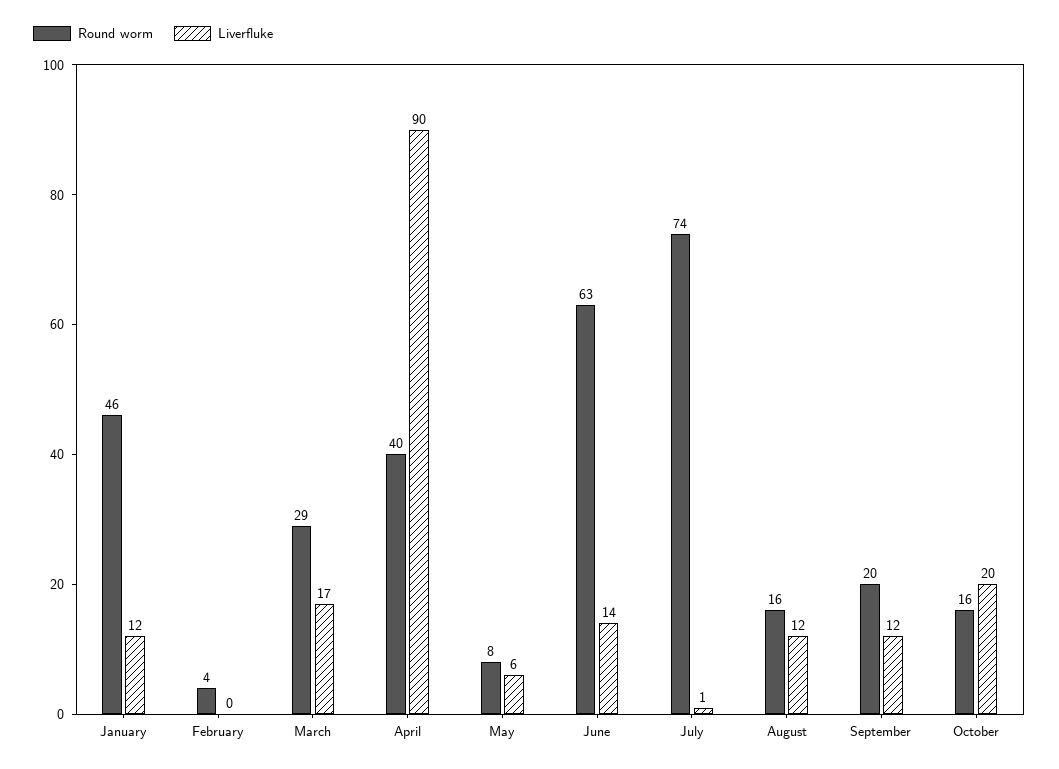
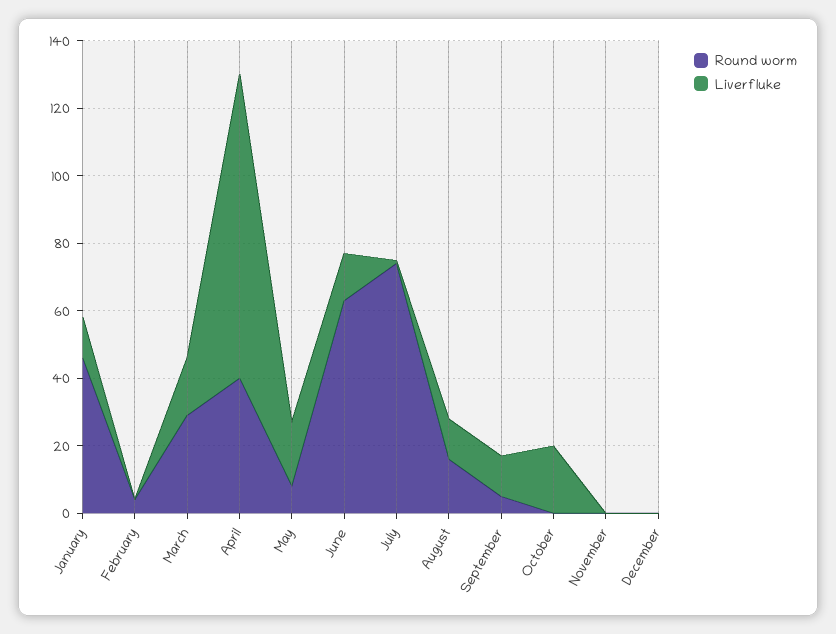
Liverfluke, May: 6 -> 20
Round worm, September: 20 -> 5
Round worm, October: 16 -> 0
Round worm, November: none -> 0
Liverfluke, November: none -> 0
Round worm, December: none -> 0
Liverfluke, December: none -> 0

